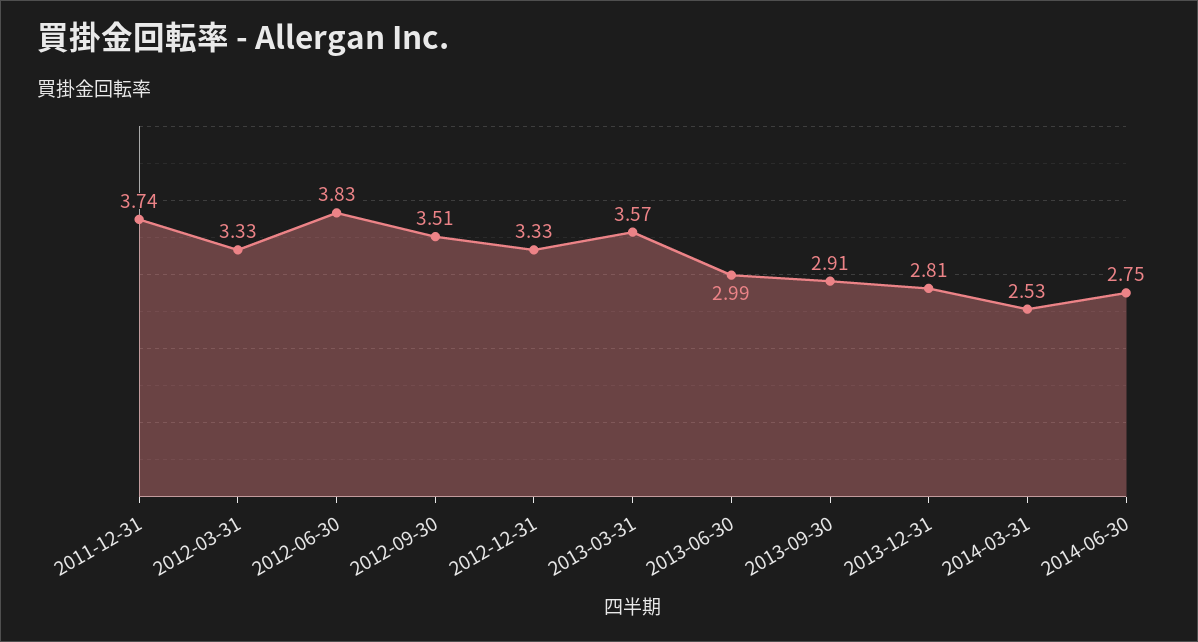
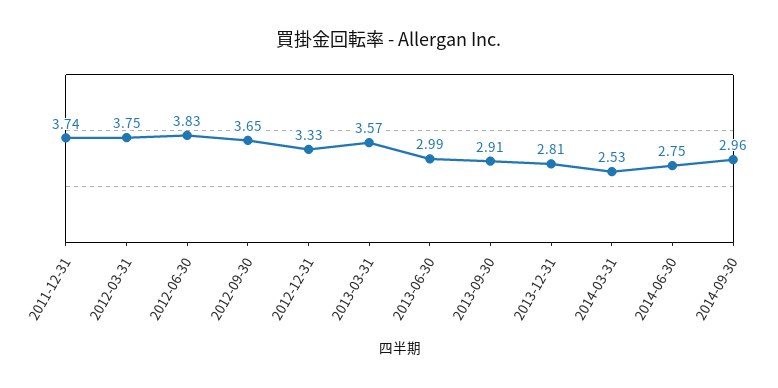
2012-03-31: 3.33 -> 3.75
2012-09-30: 3.51 -> 3.65
2014-09-30: none -> 2.96

